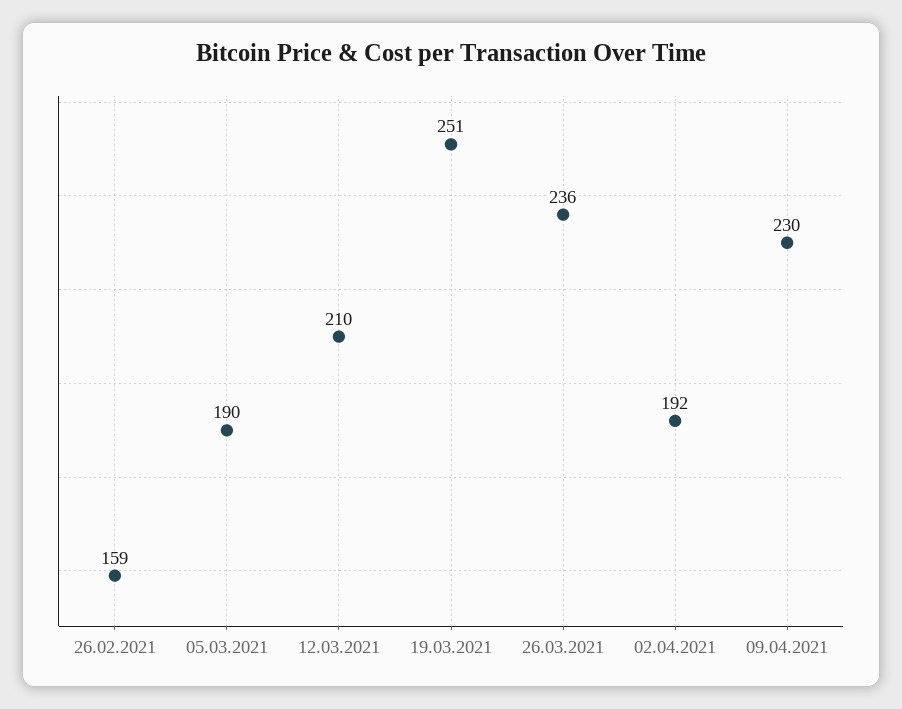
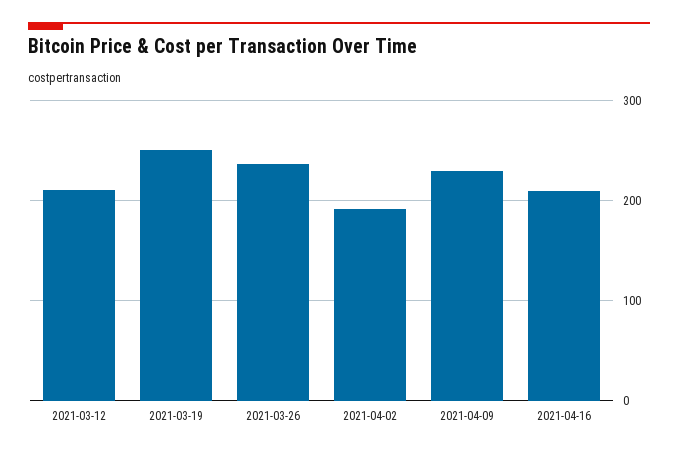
26.02.2021: 159 -> none
05.03.2021: 190 -> none
2021-04-16: none -> 210

